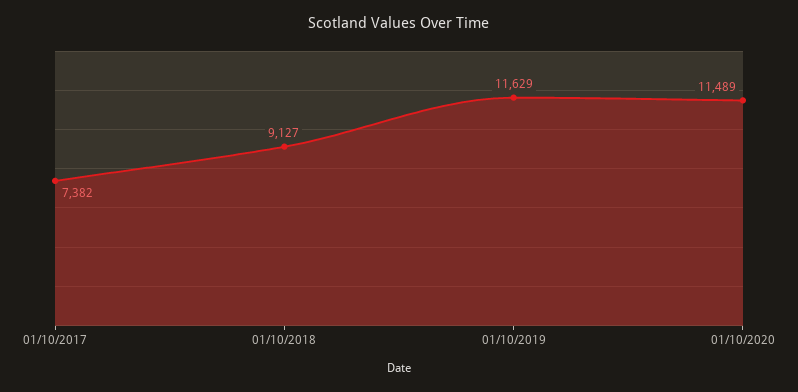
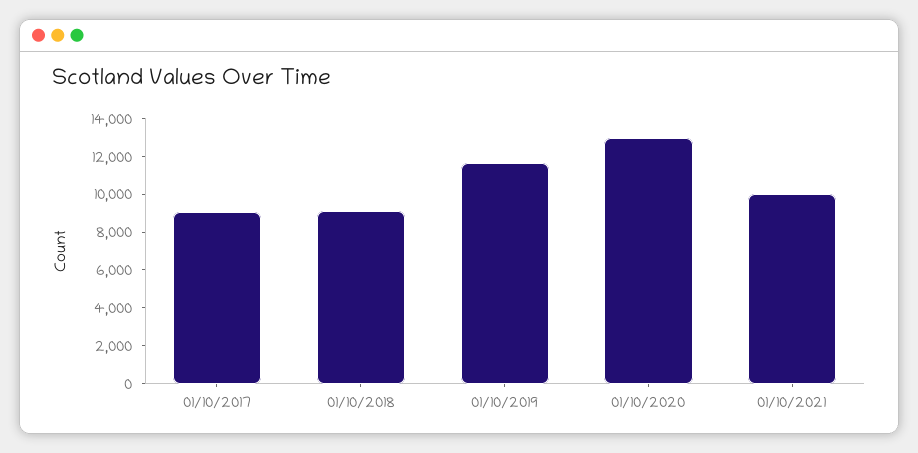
01/10/2017: 7382 -> 9000
01/10/2020: 11489 -> 13000
01/10/2021: none -> 10000

